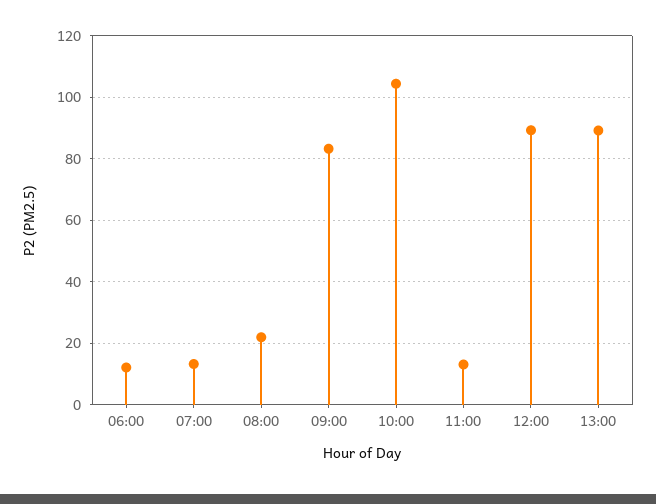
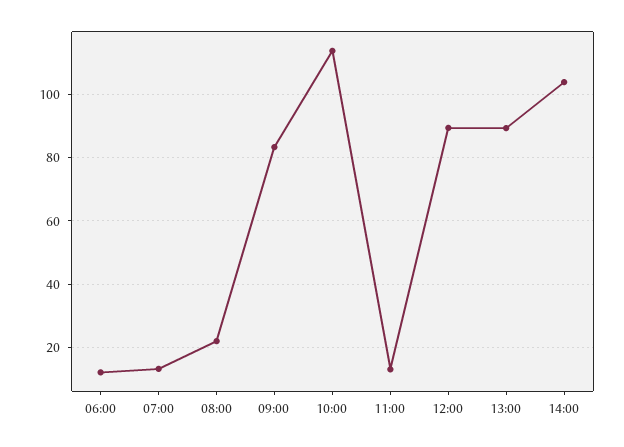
10:00: 104 -> 114
14:00: none -> 104

